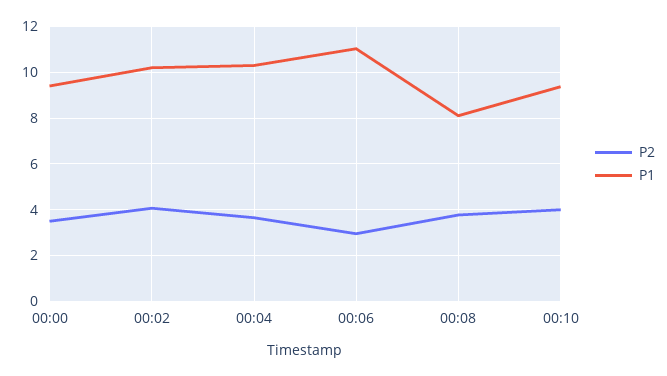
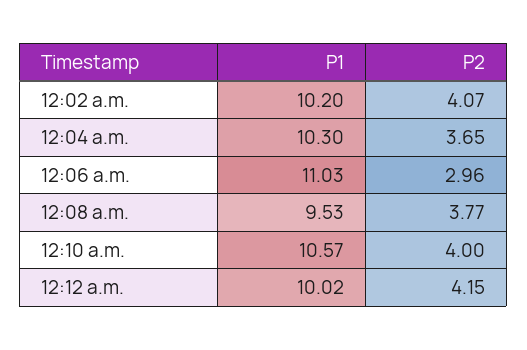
P2, 00:00: 3.5 -> none
P1, 00:00: 9.5 -> none
P1, 00:08: 8 -> 9.53
P1, 00:10: 9.5 -> 10.57
P1, 12:12 a.m.: none -> 10.02
P2, 12:12 a.m.: none -> 4.15

